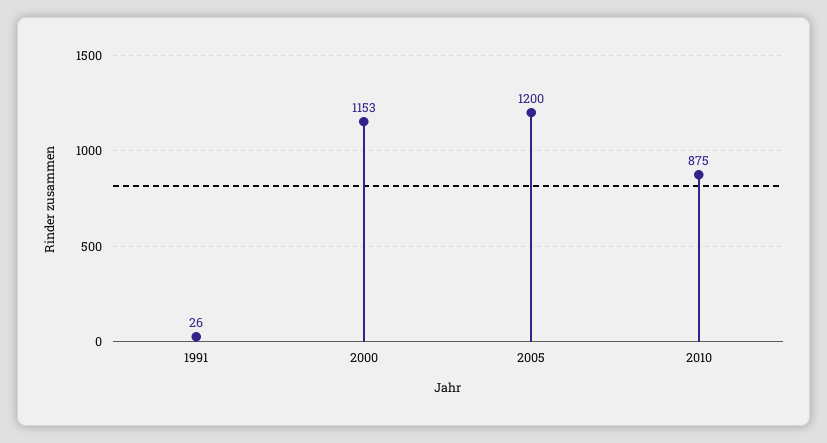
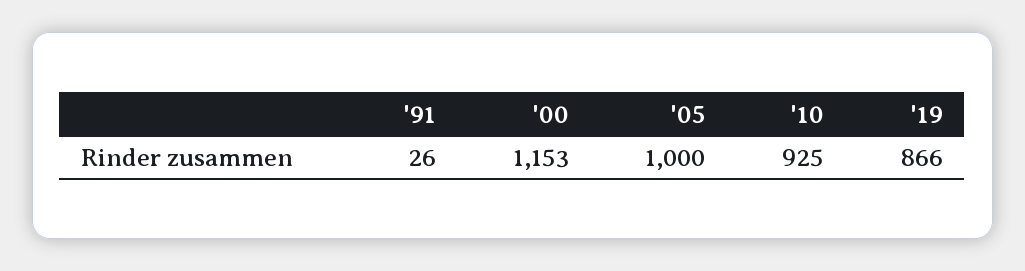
2005: 1200 -> 1000
2010: 875 -> 925
'19: none -> 866

